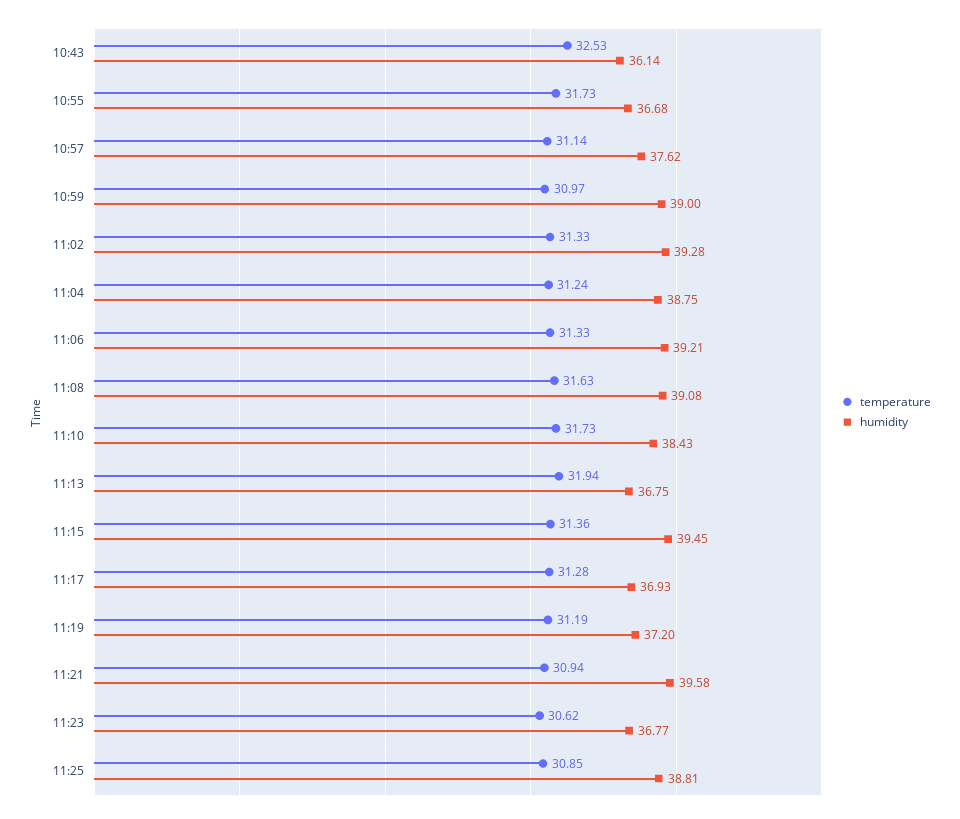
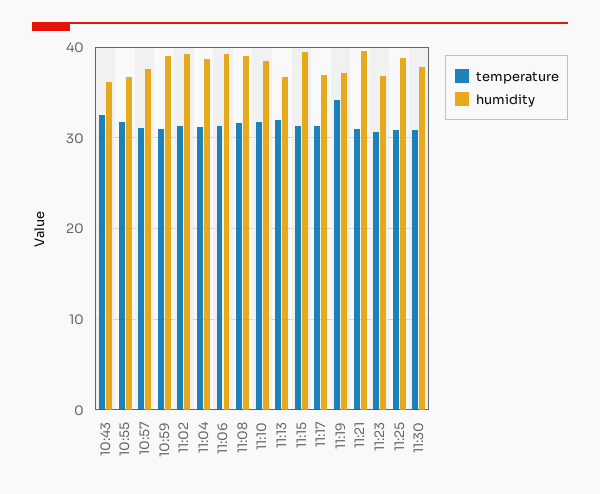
temperature, 11:19: 31.19 -> 34
temperature, 11:30: none -> 31
humidity, 11:30: none -> 38

